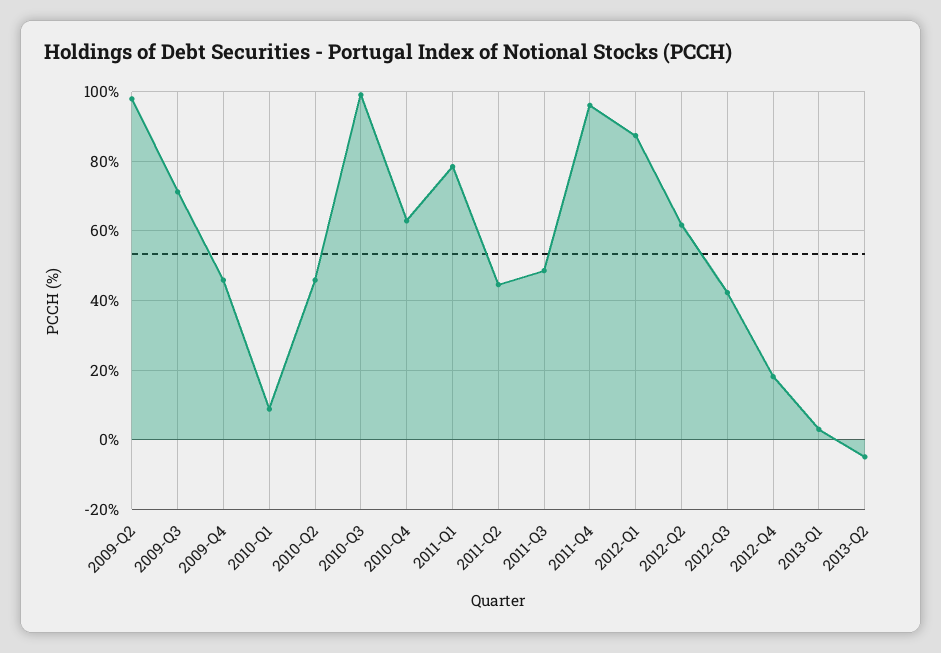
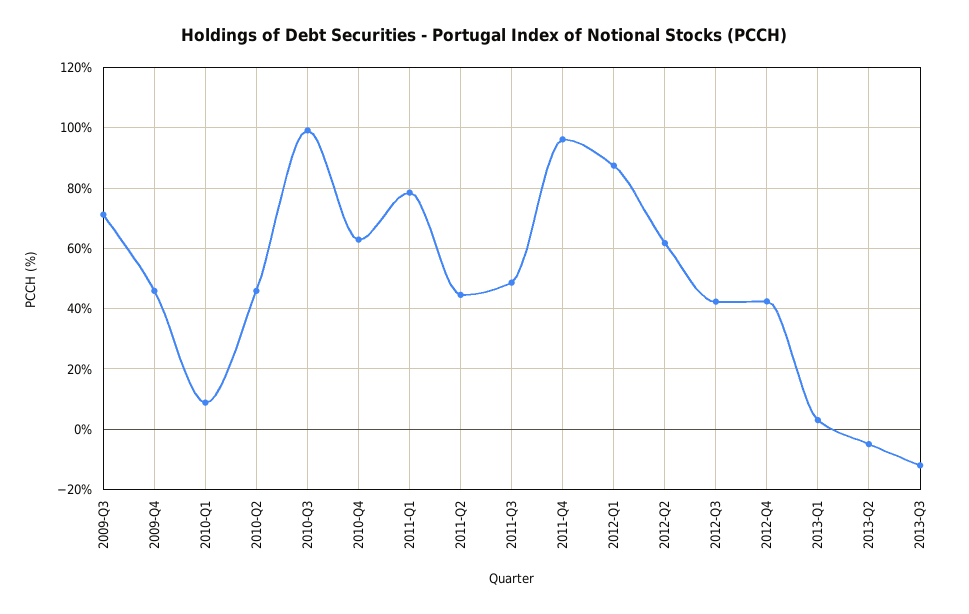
2009-Q2: 98 -> none
2012-Q4: 18 -> 42
2013-Q3: none -> -12

